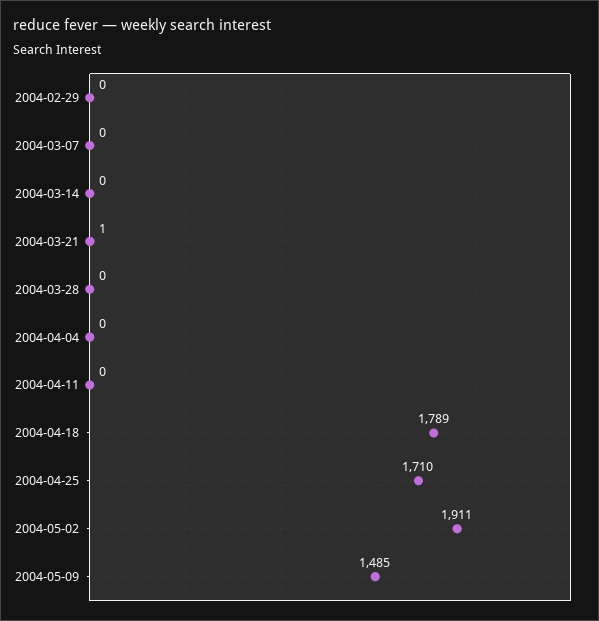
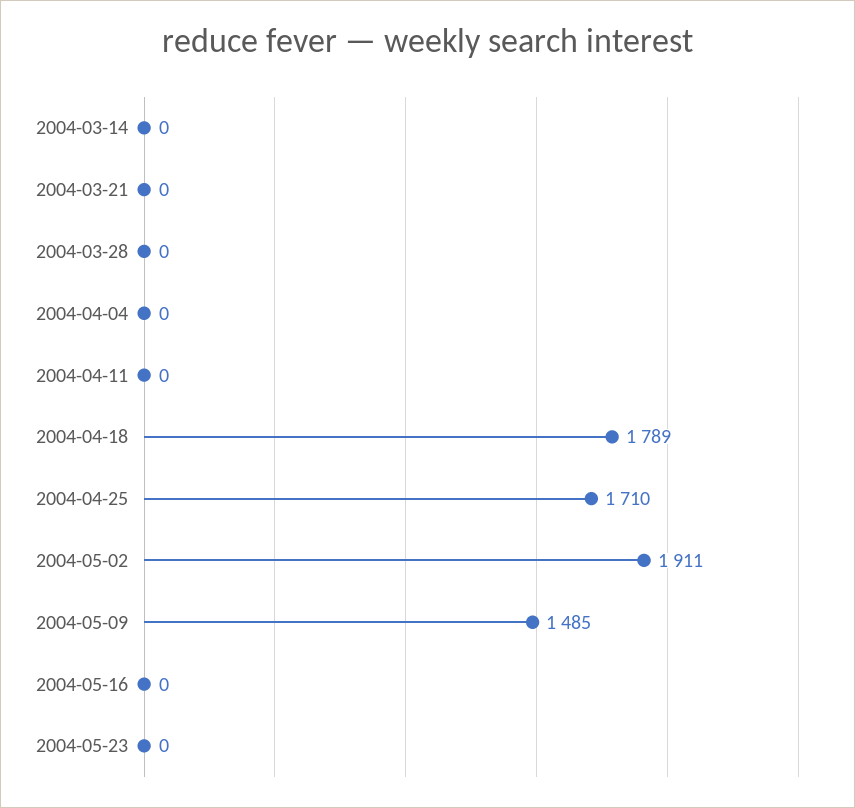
2004-02-29: 0 -> none
2004-03-07: 0 -> none
2004-03-21: 1 -> 0
2004-05-16: none -> 0
2004-05-23: none -> 0

